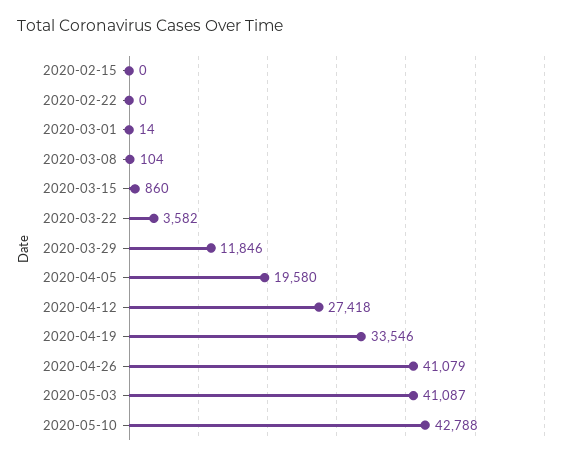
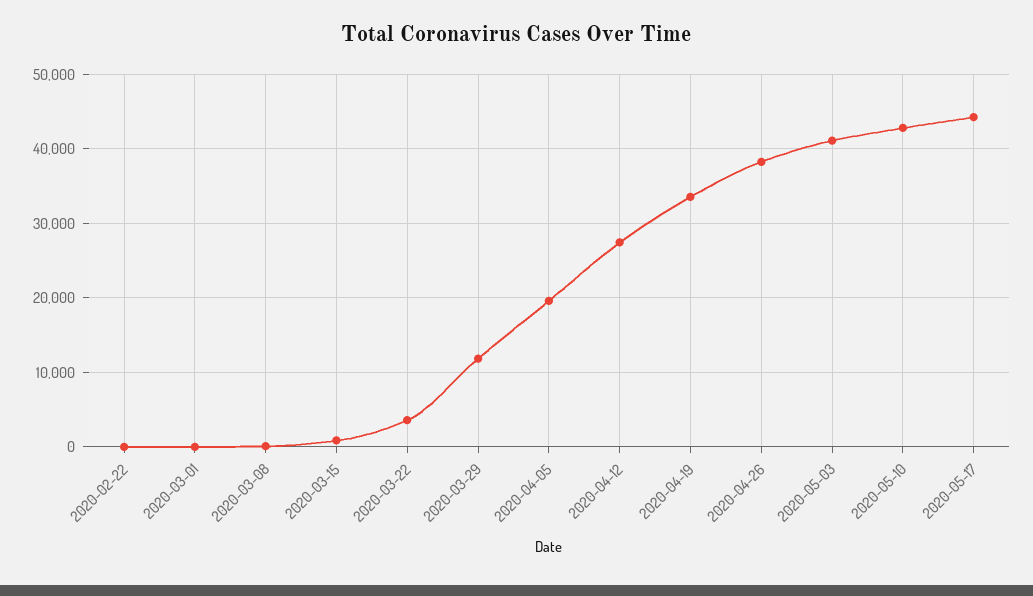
2020-02-15: 0 -> none
2020-04-26: 41079 -> 38000
2020-05-17: none -> 44000

